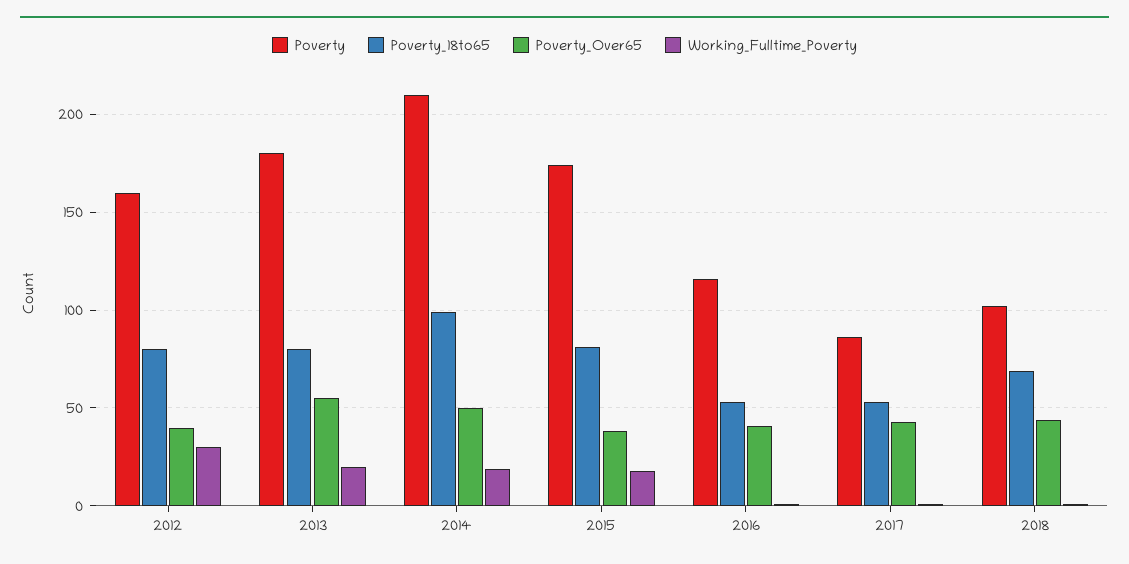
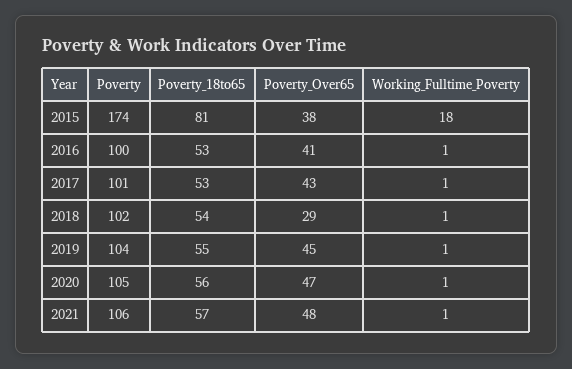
Poverty, 2012: 160 -> none
Poverty_18to65, 2012: 80 -> none
Poverty_Over65, 2012: 40 -> none
Working_Fulltime_Poverty, 2012: 30 -> none
Poverty, 2013: 180 -> none
Poverty_18to65, 2013: 80 -> none
Poverty_Over65, 2013: 55 -> none
Working_Fulltime_Poverty, 2013: 20 -> none
Poverty, 2014: 210 -> none
Poverty_18to65, 2014: 100 -> none
Poverty_Over65, 2014: 50 -> none
Working_Fulltime_Poverty, 2014: 20 -> none
Poverty, 2016: 115 -> 100
Poverty, 2017: 85 -> 101
Poverty_18to65, 2018: 70 -> 54
Poverty_Over65, 2018: 45 -> 29
Poverty, 2019: none -> 104
Poverty_18to65, 2019: none -> 55
Poverty_Over65, 2019: none -> 45
Working_Fulltime_Poverty, 2019: none -> 1
Poverty, 2020: none -> 105
Poverty_18to65, 2020: none -> 56
Poverty_Over65, 2020: none -> 47
Working_Fulltime_Poverty, 2020: none -> 1
Poverty, 2021: none -> 106
Poverty_18to65, 2021: none -> 57
Poverty_Over65, 2021: none -> 48
Working_Fulltime_Poverty, 2021: none -> 1

